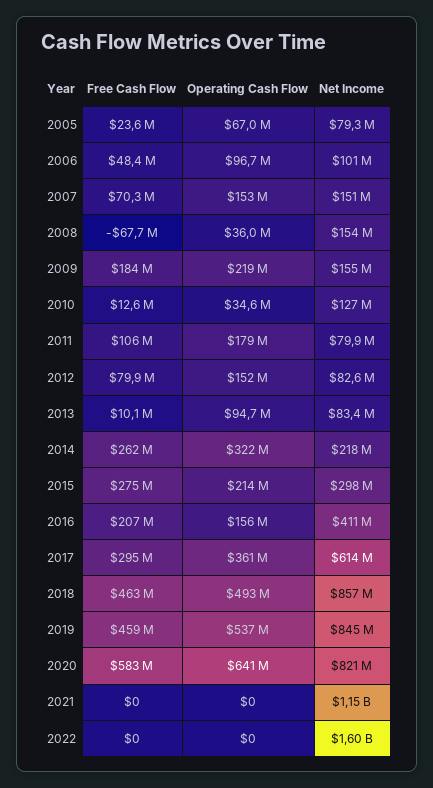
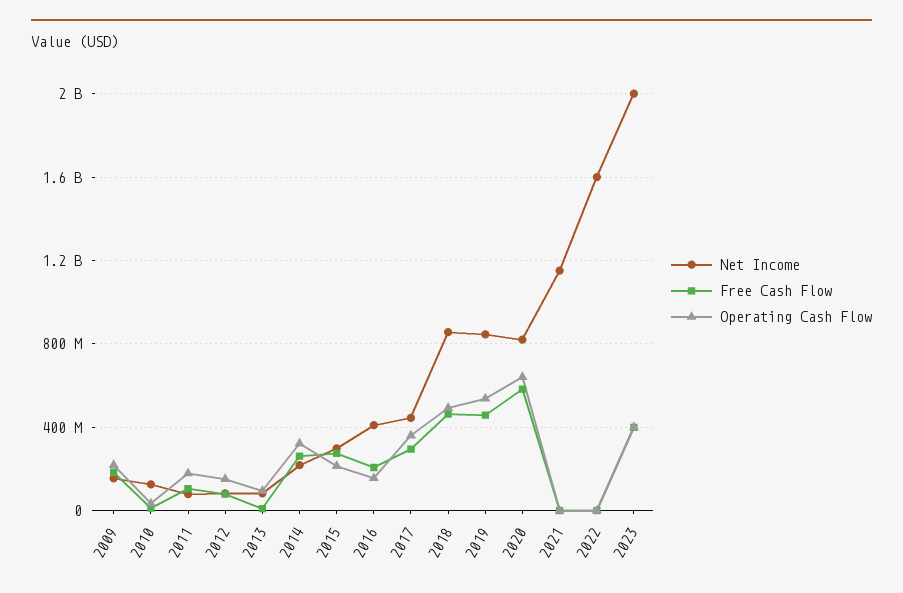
Free Cash Flow, 2005: 23600000 -> none
Operating Cash Flow, 2005: 67000000 -> none
Net Income, 2005: 79300000 -> none
Free Cash Flow, 2006: 48400000 -> none
Operating Cash Flow, 2006: 96700000 -> none
Net Income, 2006: 101000000 -> none
Free Cash Flow, 2007: 70300000 -> none
Operating Cash Flow, 2007: 153000000 -> none
Net Income, 2007: 151000000 -> none
Free Cash Flow, 2008: -67700000 -> none
Operating Cash Flow, 2008: 36000000 -> none
Net Income, 2008: 154000000 -> none
Net Income, 2017: 614000000 -> 450000000
Net Income, 2023: none -> 2000000000
Free Cash Flow, 2023: none -> 400000000
Operating Cash Flow, 2023: none -> 400000000

